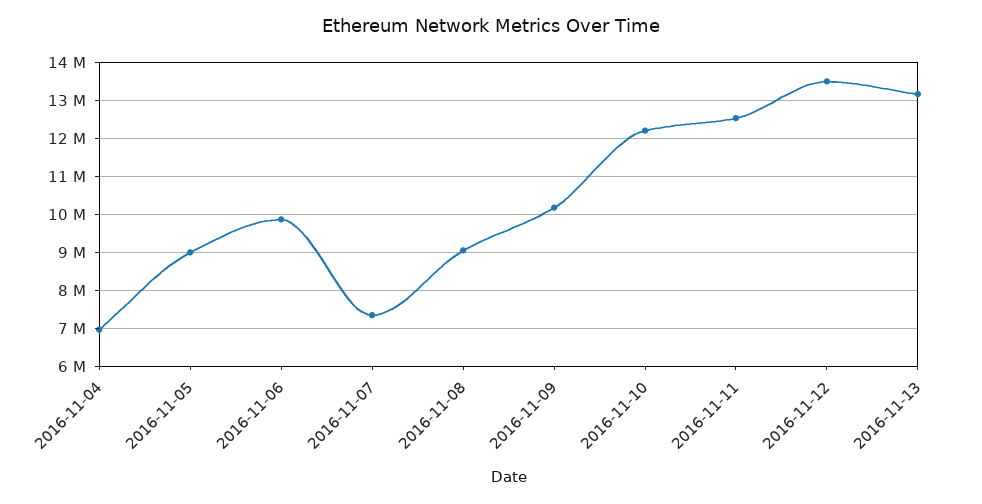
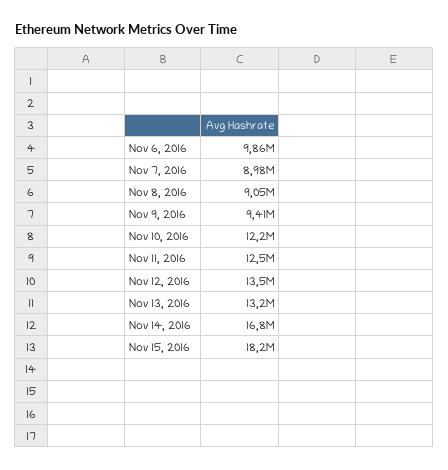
2016-11-04: 7000000 -> none
2016-11-05: 9000000 -> none
2016-11-07: 7400000 -> 8980000
2016-11-09: 10200000 -> 9410000
Nov 14, 2016: none -> 16800000
Nov 15, 2016: none -> 18200000

